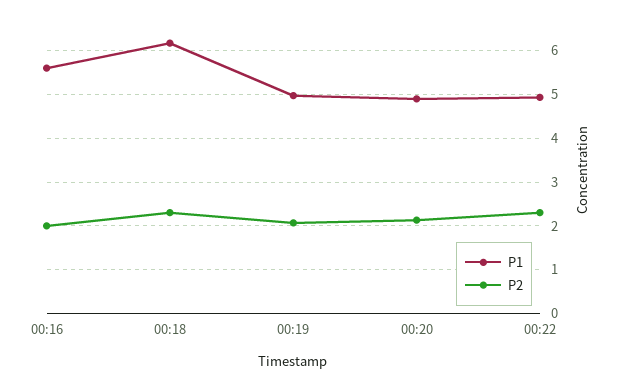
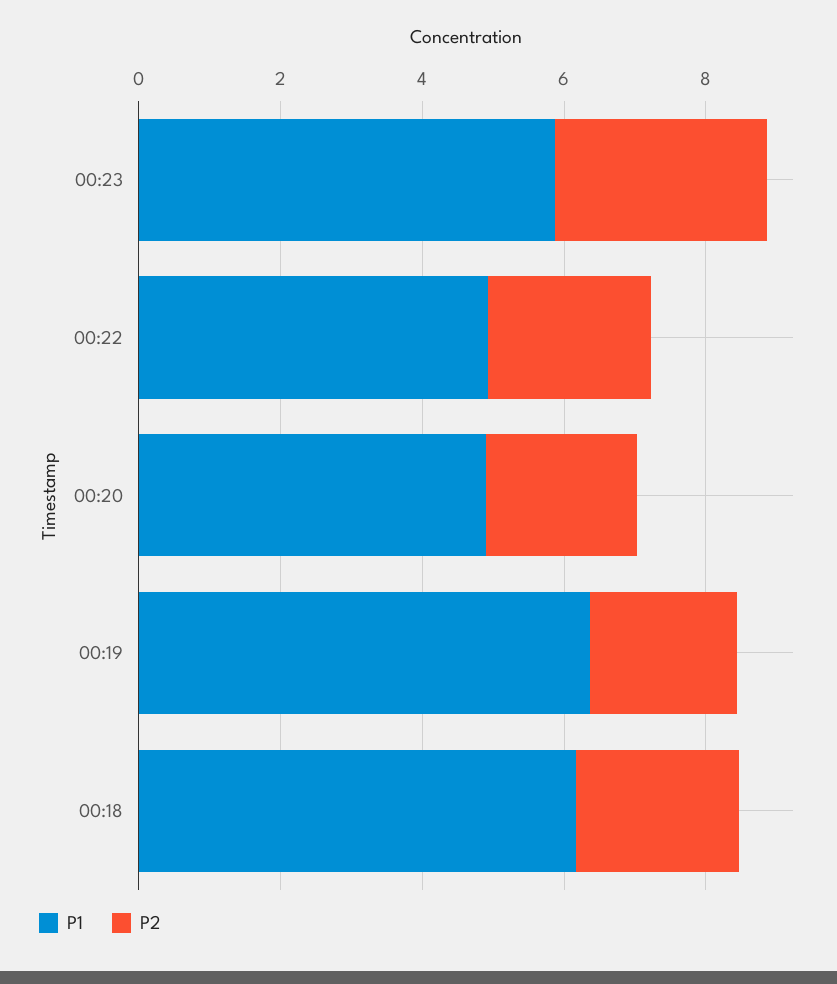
P1, 00:16: 5.6 -> none
P2, 00:16: 2 -> none
P1, 00:19: 5 -> 6.5
P1, 00:23: none -> 6
P2, 00:23: none -> 3

